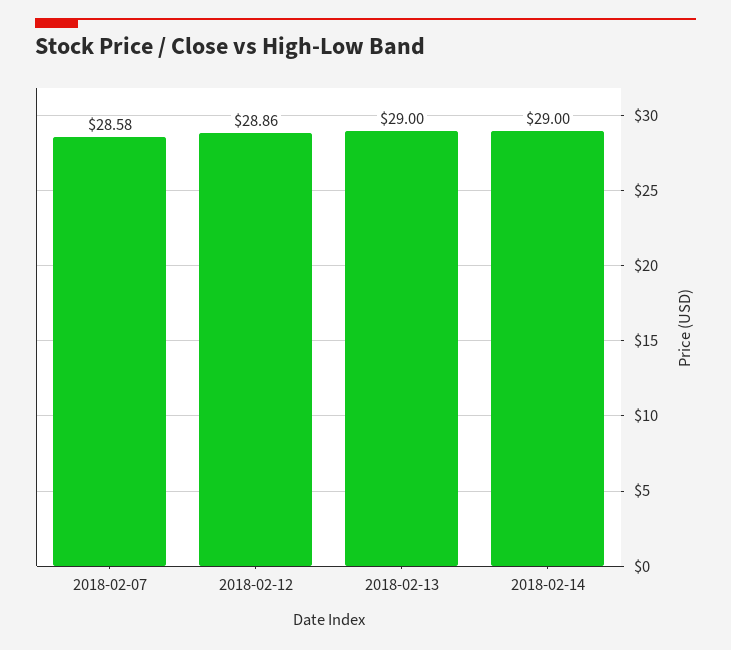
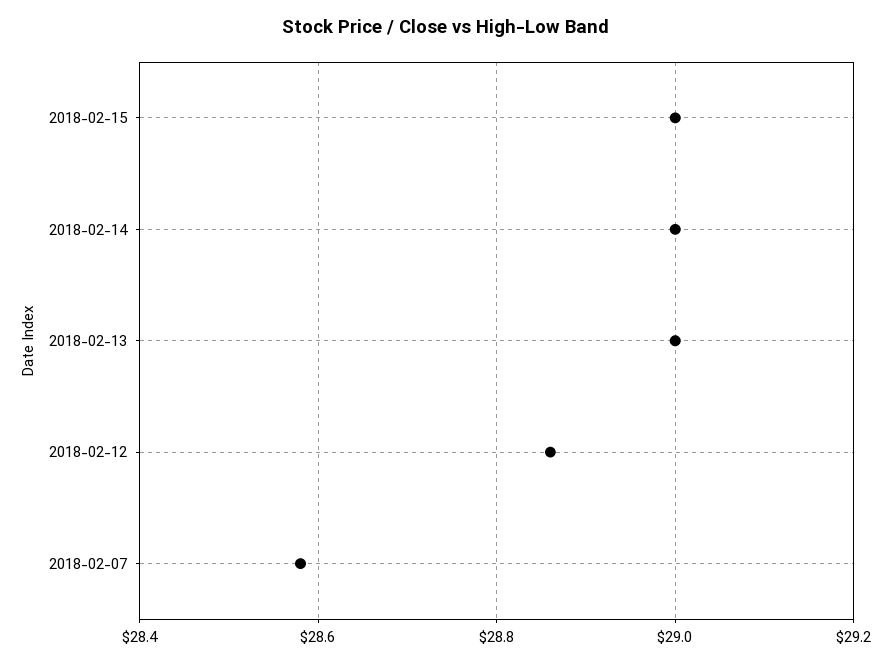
2018-02-15: none -> 29

